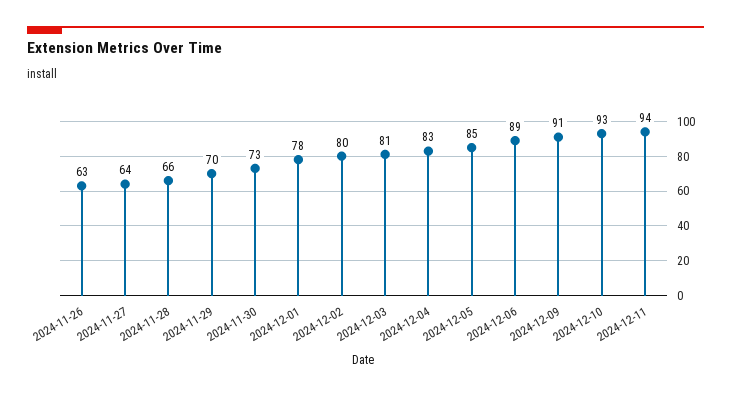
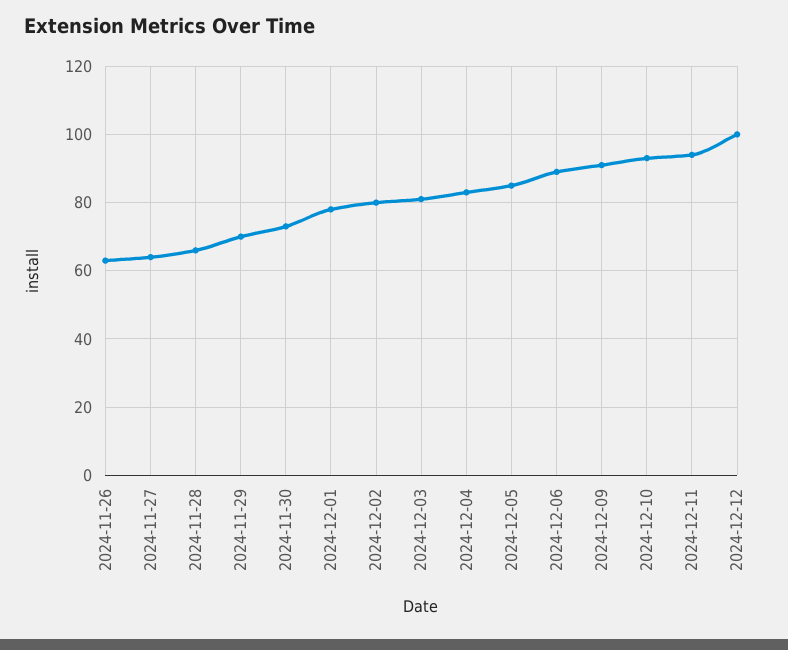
2024-12-12: none -> 100

